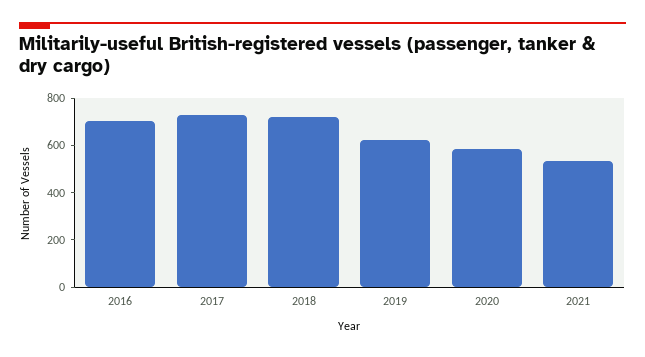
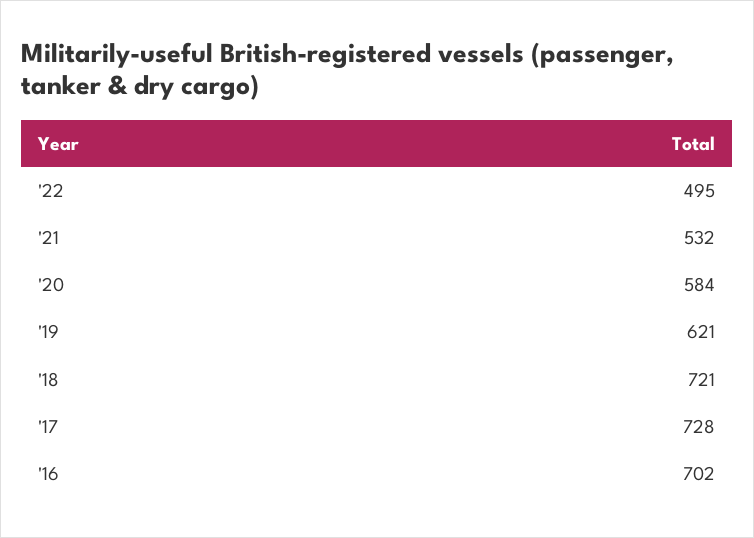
'22: none -> 495

